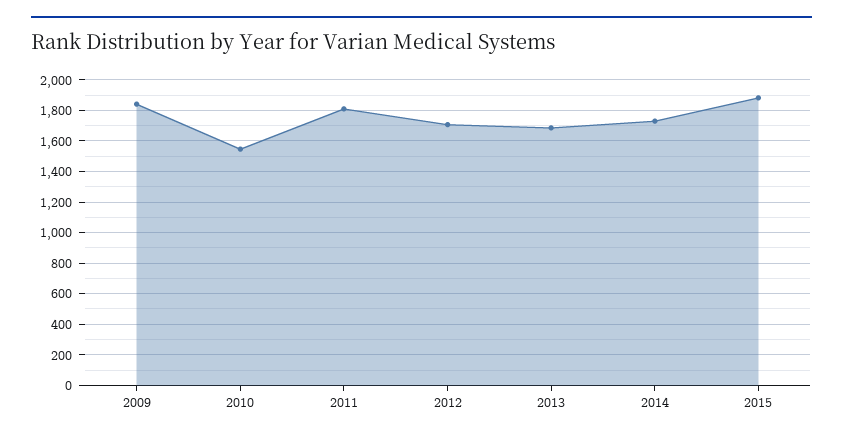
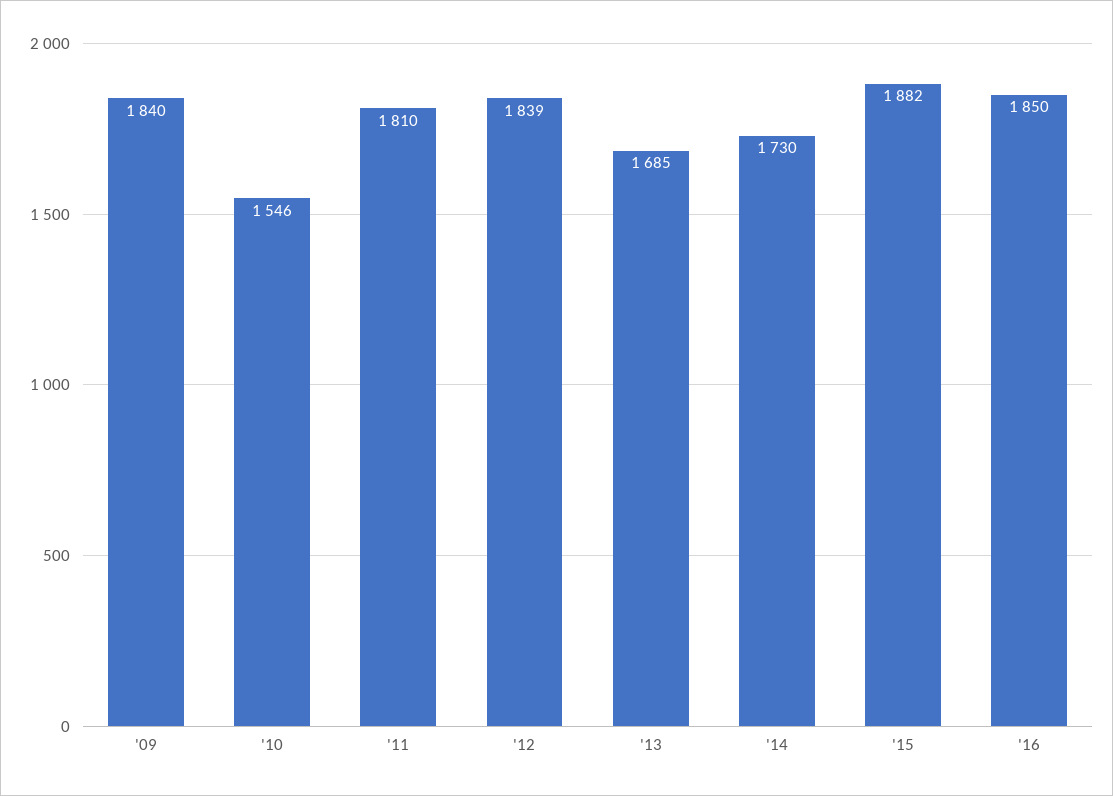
2012: 1700 -> 1839
'16: none -> 1850

